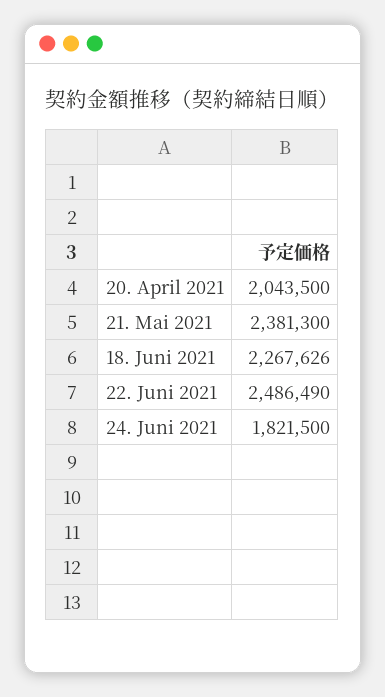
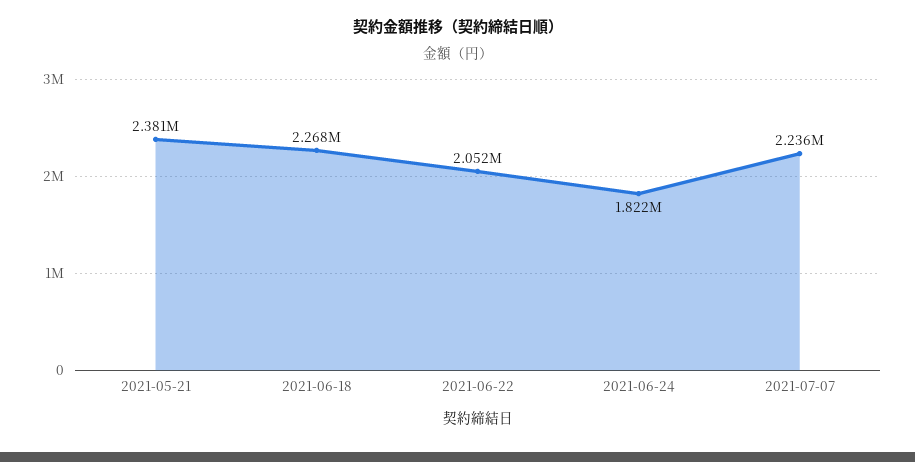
20. April 2021: 2043500 -> none
22. Juni 2021: 2486490 -> 2052000
2021-07-07: none -> 2236000

